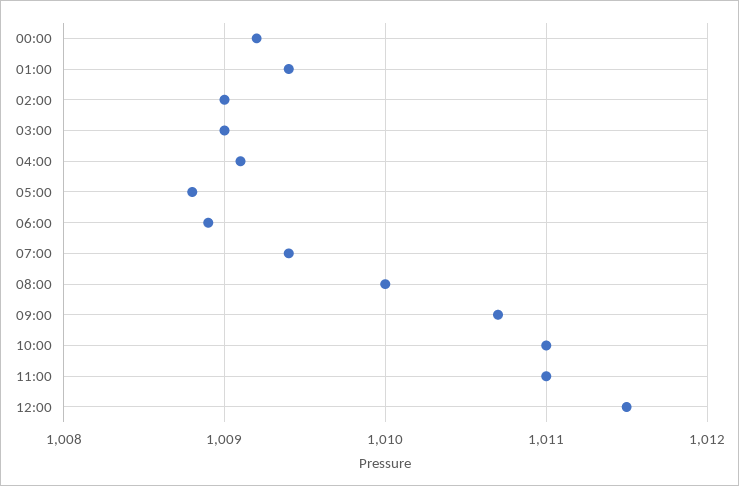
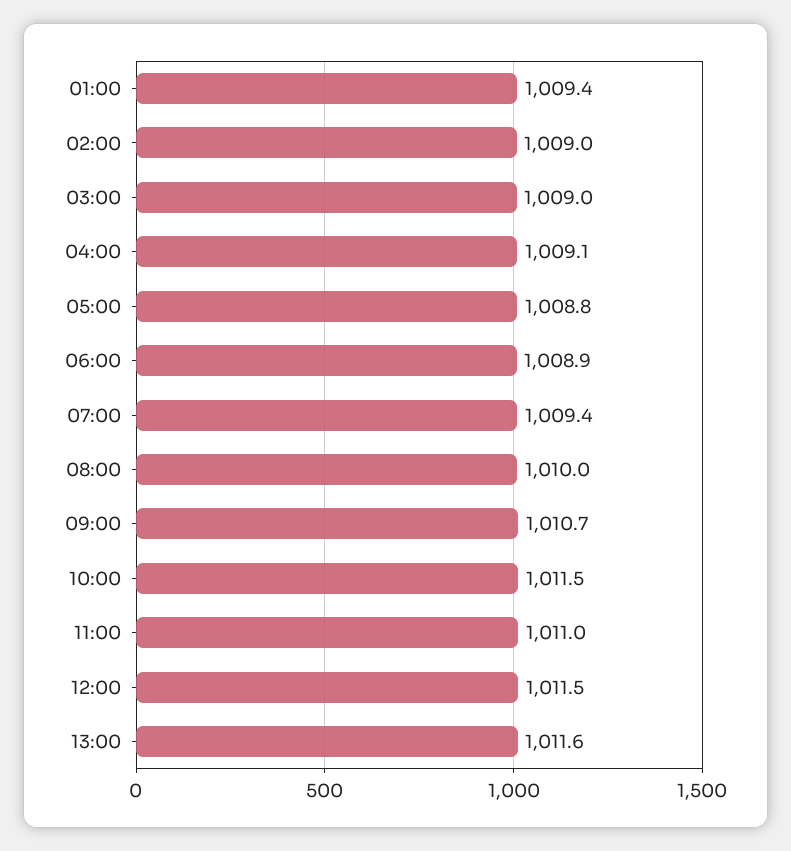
00:00: 1009.2 -> none
10:00: 1011 -> 1011.5
13:00: none -> 1011.6

